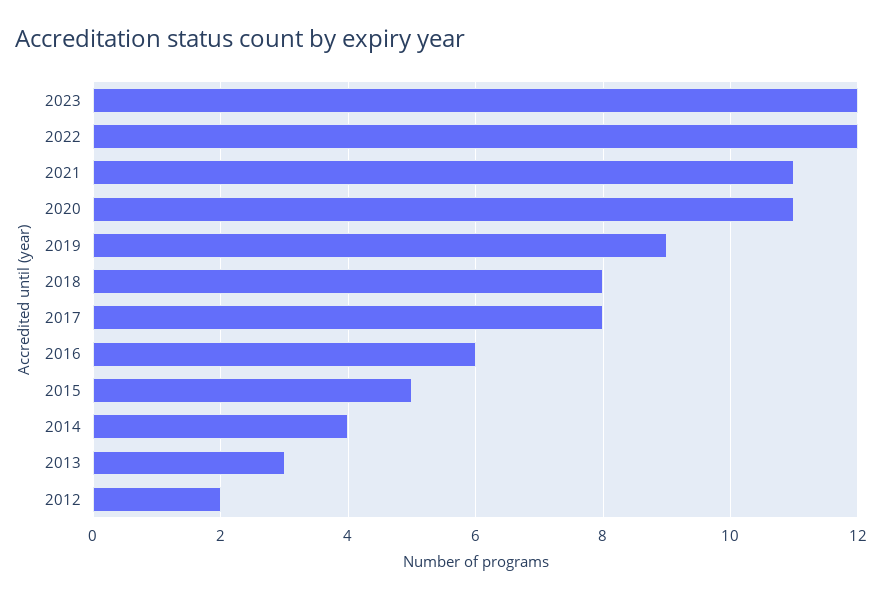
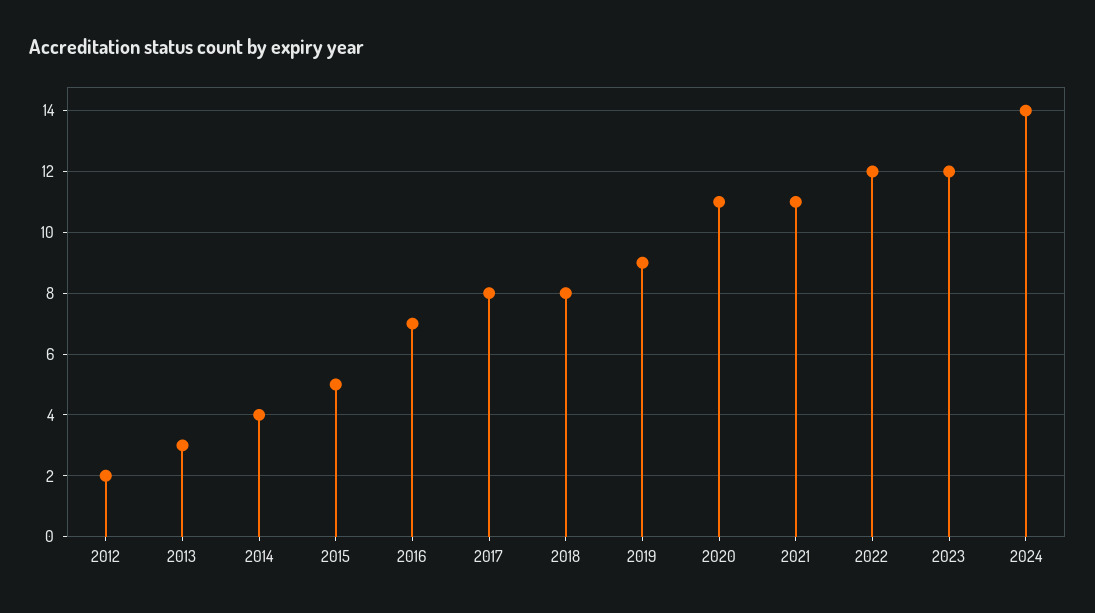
2016: 6 -> 7
2024: none -> 14

